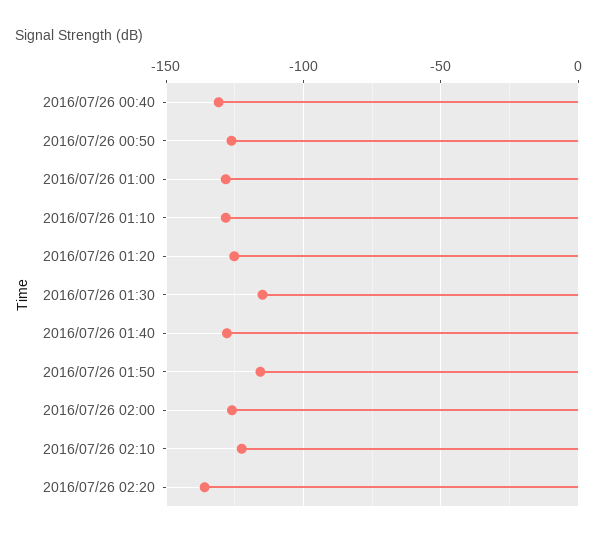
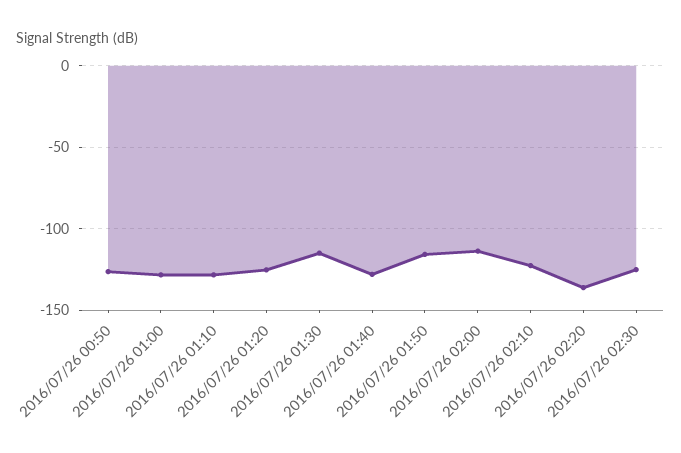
2016/07/26 00:40: -130 -> none
2016/07/26 02:00: -125 -> -115
2016/07/26 02:30: none -> -125

